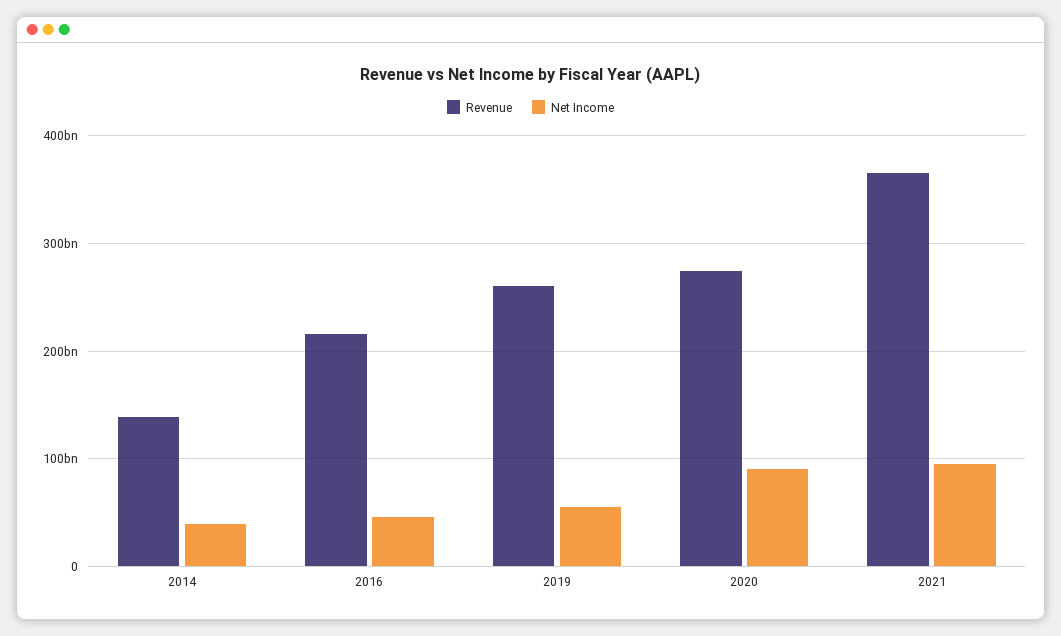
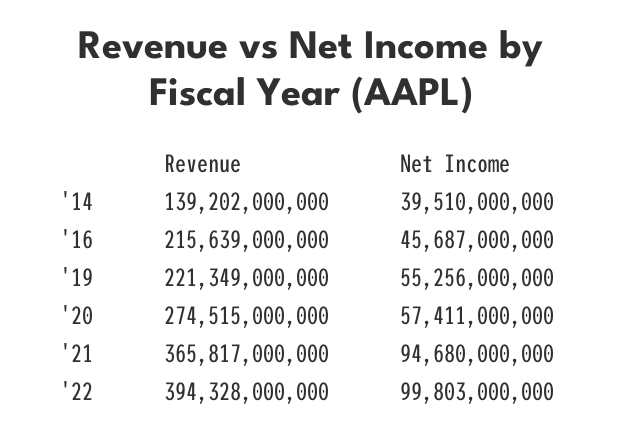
Revenue, 2019: 260000000000 -> 221349000000
Net Income, 2020: 90000000000 -> 57411000000
Revenue, '22: none -> 394328000000
Net Income, '22: none -> 99803000000

